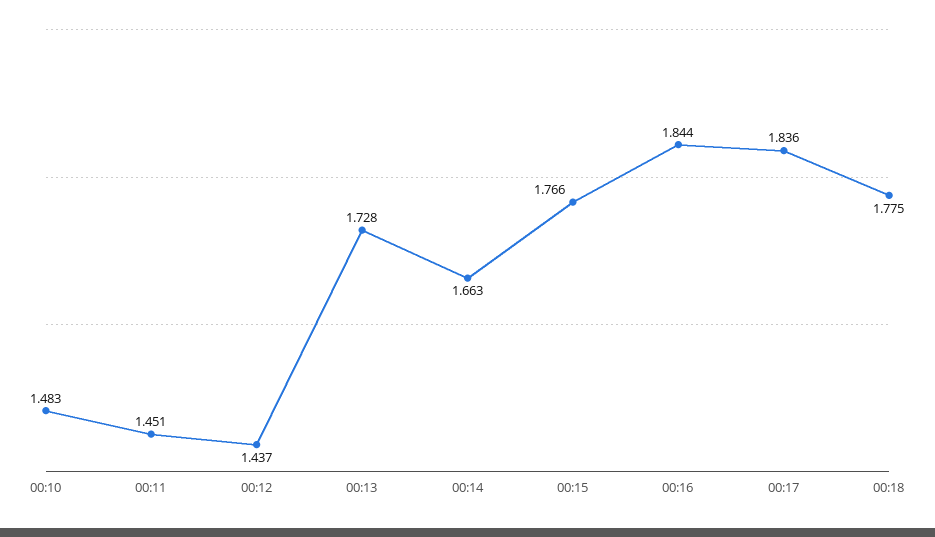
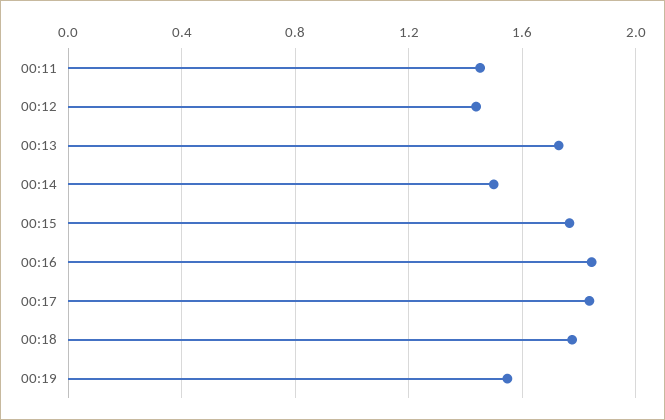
00:10: 1.483 -> none
00:14: 1.663 -> 1.5
00:19: none -> 1.55

